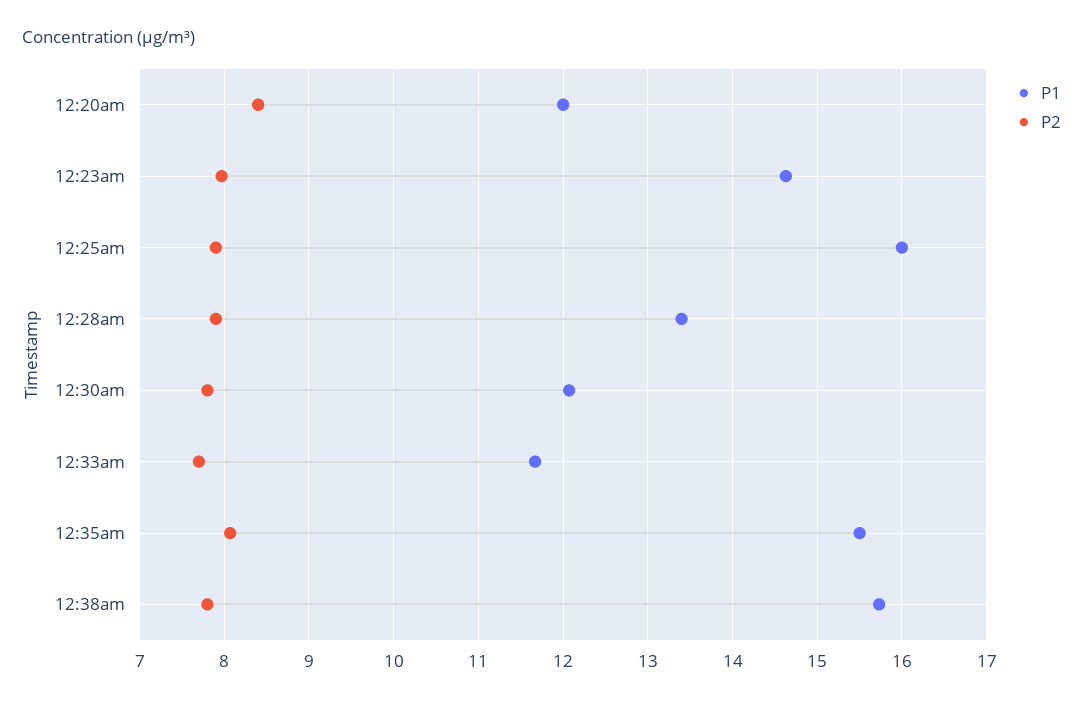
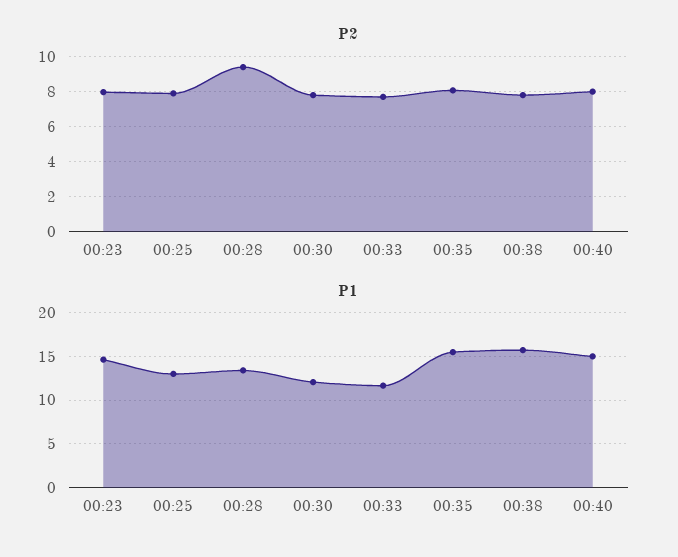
P1, 12:20am: 12 -> none
P2, 12:20am: 8.4 -> none
P1, 12:25am: 16 -> 13
P2, 12:28am: 7.9 -> 9.5
P2, 00:40: none -> 8
P1, 00:40: none -> 15

